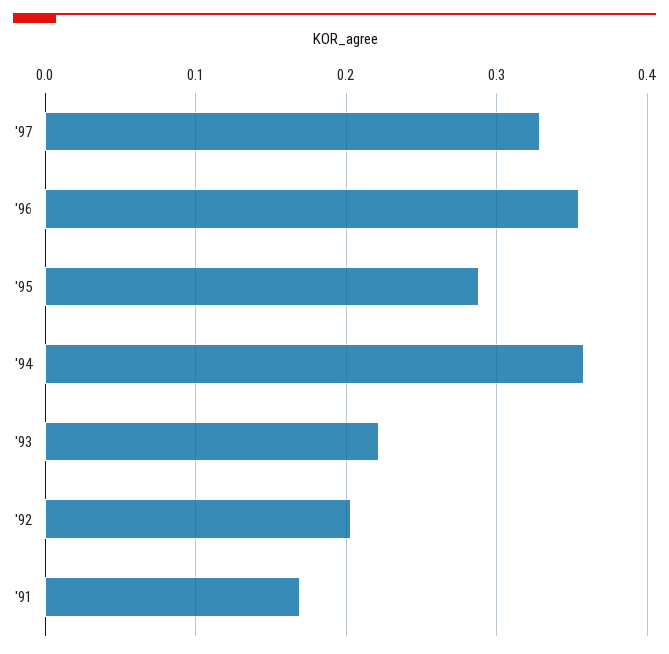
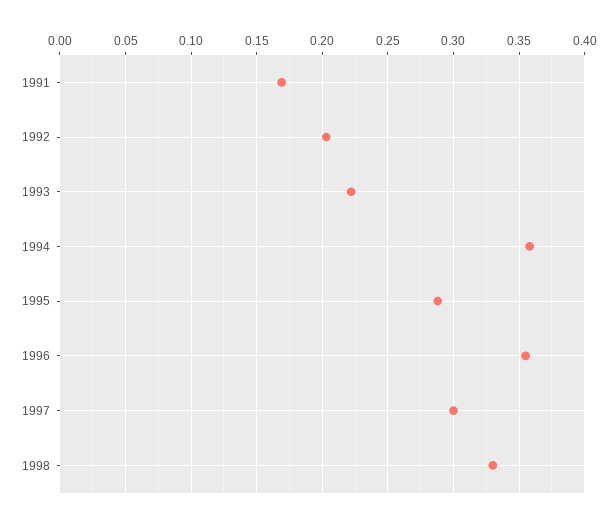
'97: 0.33 -> 0.3
1998: none -> 0.33

